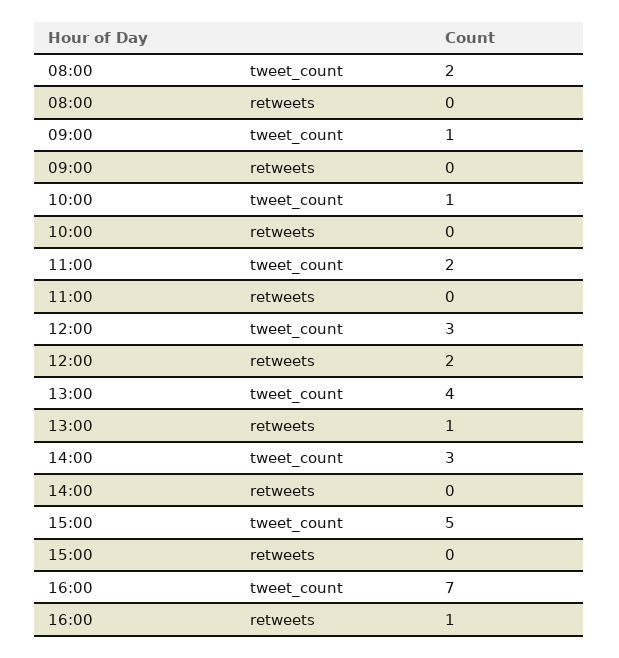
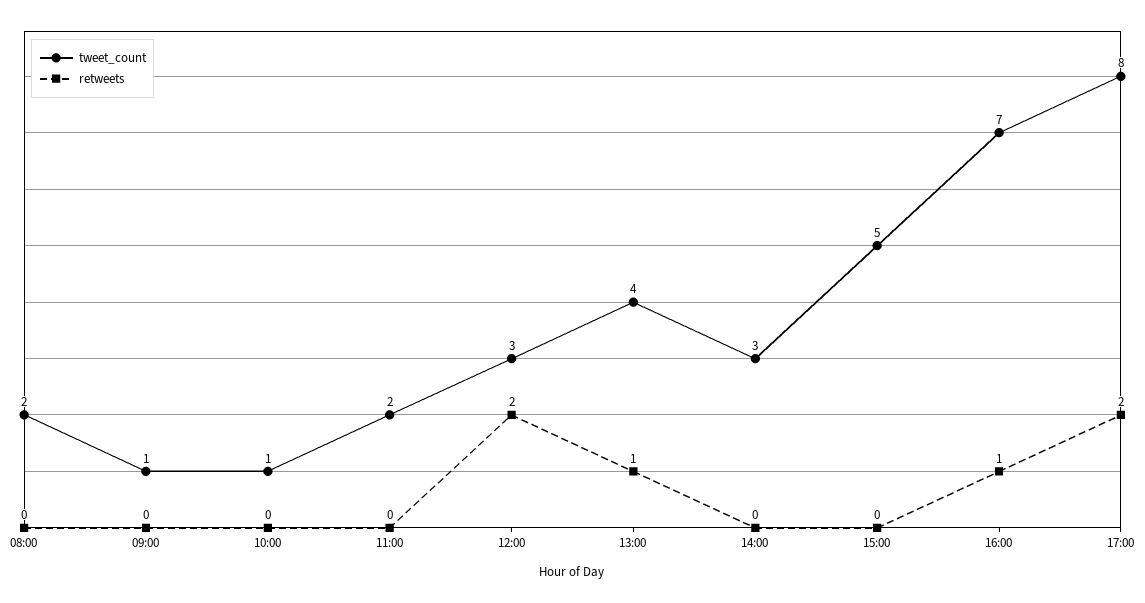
tweet_count, 17:00: none -> 8
retweets, 17:00: none -> 2

